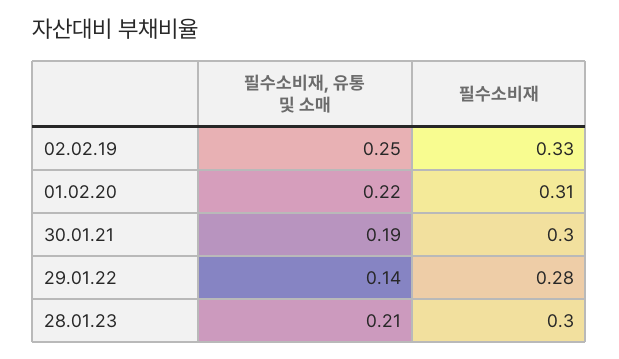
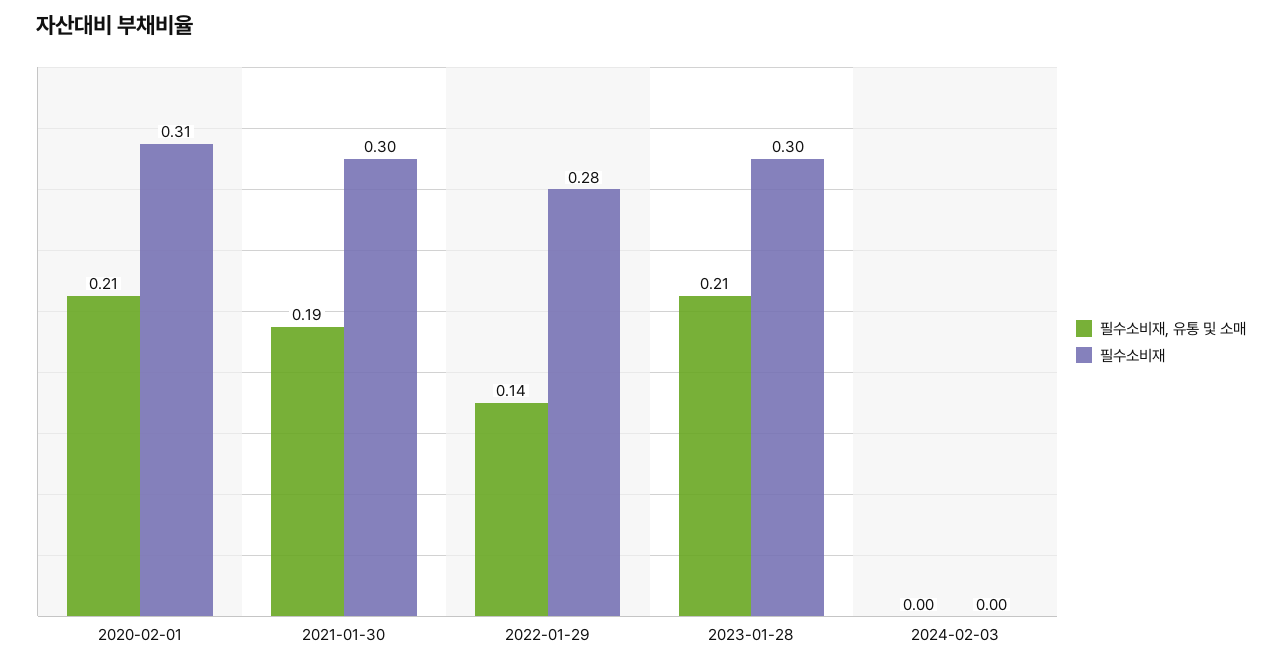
필수소비재, 유통 및 소매, 02.02.19: 0.25 -> none
필수소비재, 02.02.19: 0.33 -> none
필수소비재, 유통 및 소매, 01.02.20: 0.22 -> 0.21
필수소비재, 유통 및 소매, 2024-02-03: none -> 0
필수소비재, 2024-02-03: none -> 0

